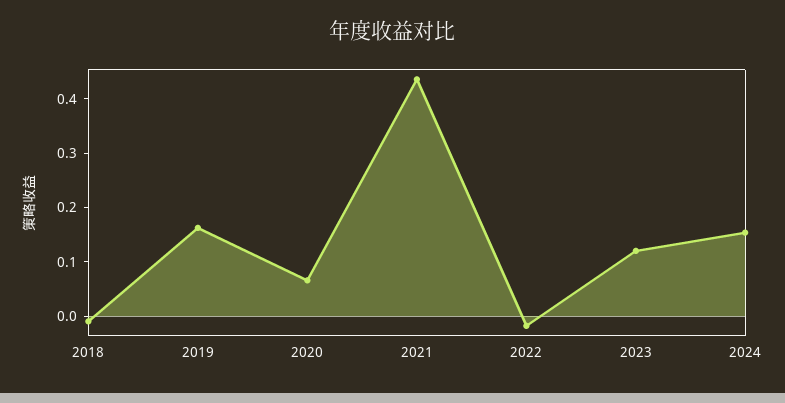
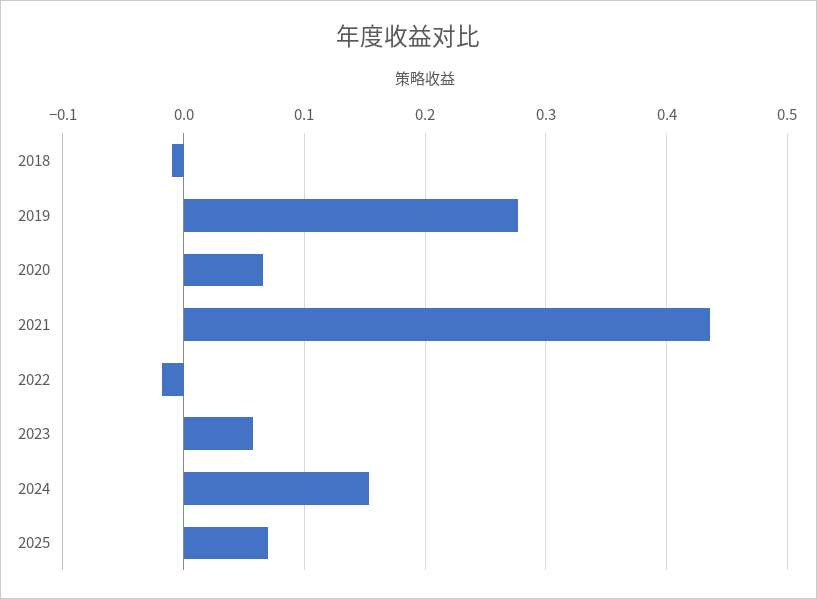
2019: 0.16 -> 0.28
2023: 0.12 -> 0.06
2025: none -> 0.07

